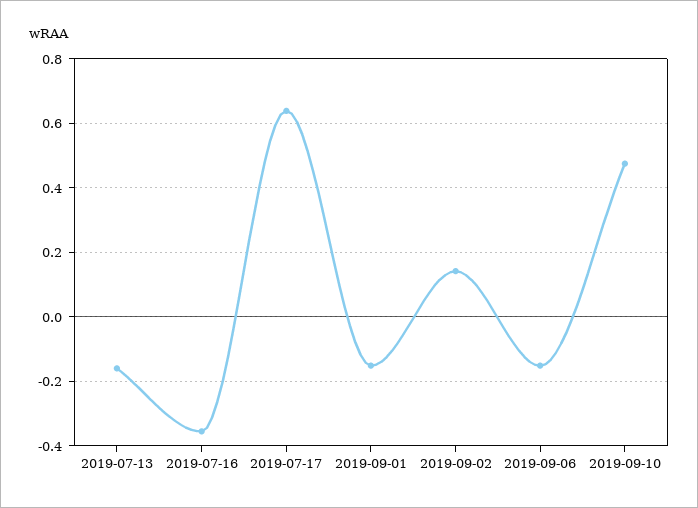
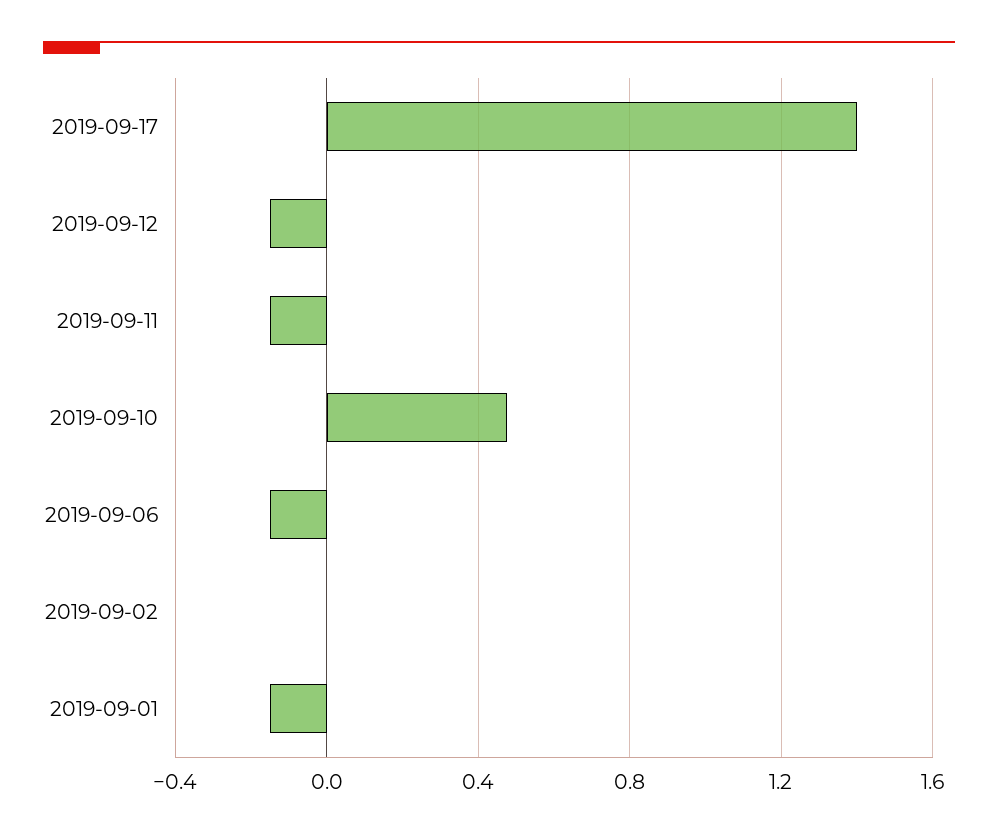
2019-07-13: -0.16 -> none
2019-07-16: -0.36 -> none
2019-07-17: 0.64 -> none
2019-09-02: 0.14 -> 0
2019-09-17: none -> 1.4
2019-09-12: none -> -0.15
2019-09-11: none -> -0.15

